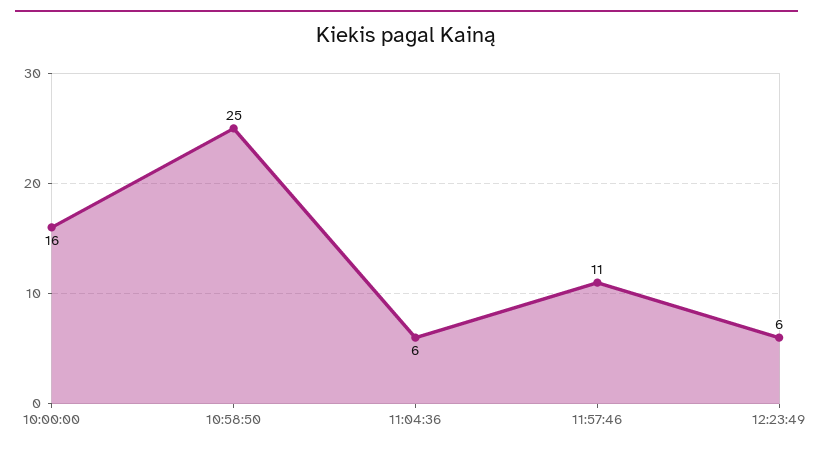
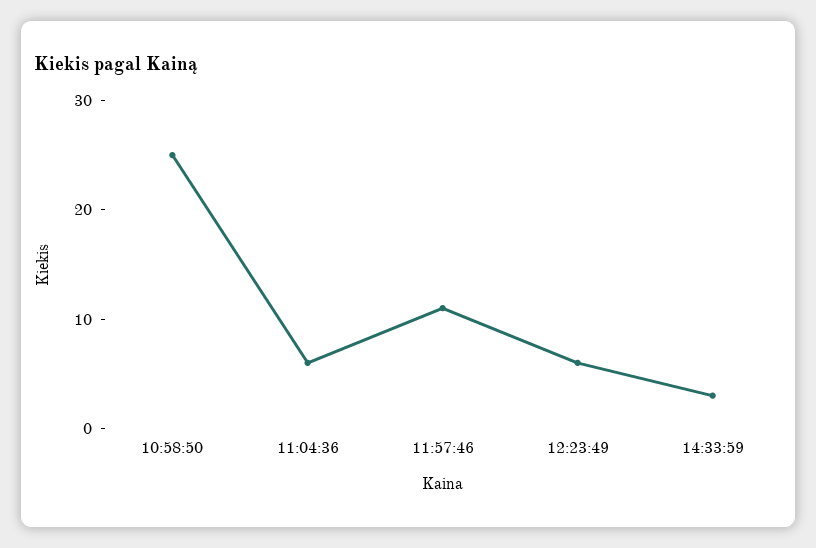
10:00:00: 16 -> none
14:33:59: none -> 3

